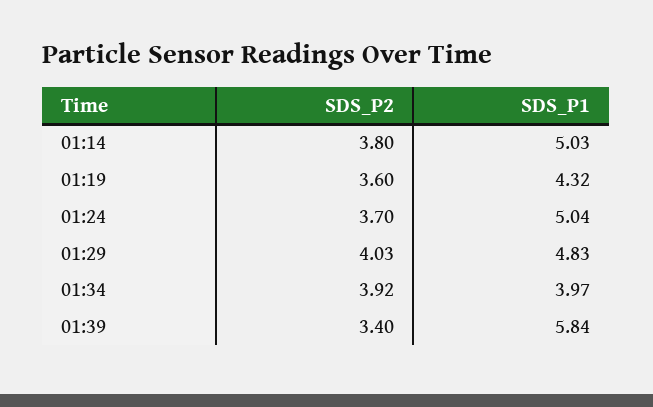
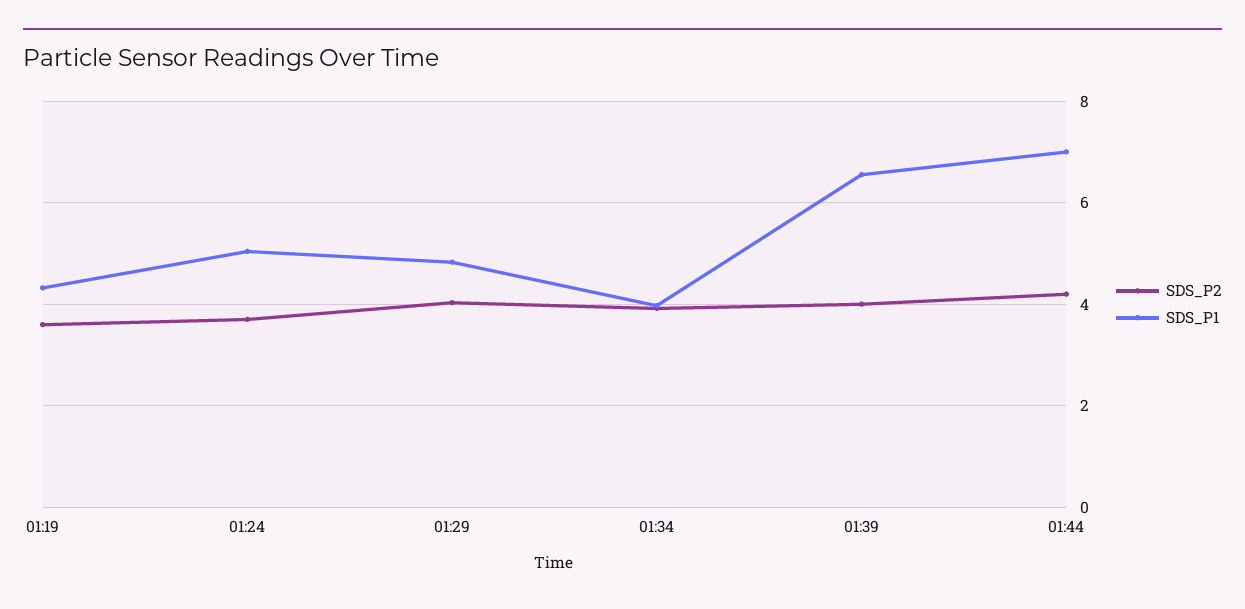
SDS_P2, 01:14: 3.8 -> none
SDS_P1, 01:14: 5.03 -> none
SDS_P2, 01:39: 3.4 -> 4
SDS_P1, 01:39: 5.84 -> 6.6
SDS_P2, 01:44: none -> 4.2
SDS_P1, 01:44: none -> 7

